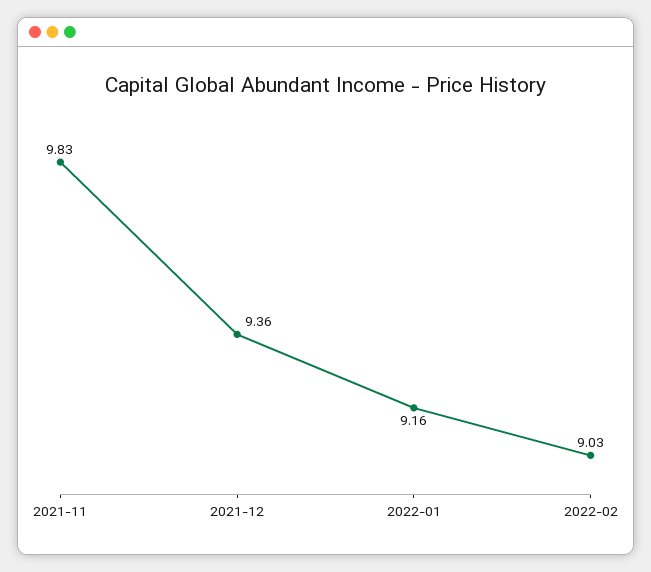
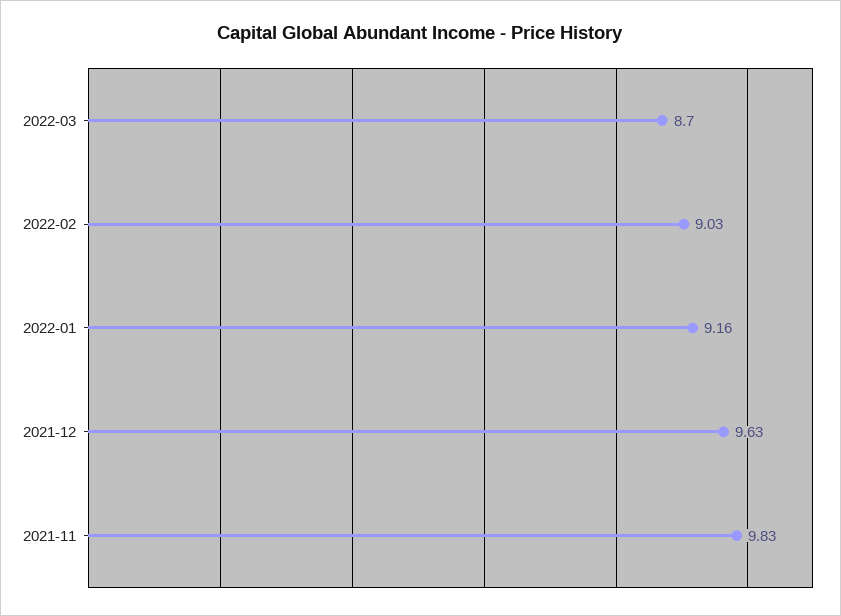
2021-12: 9.36 -> 9.63
2022-03: none -> 8.7

